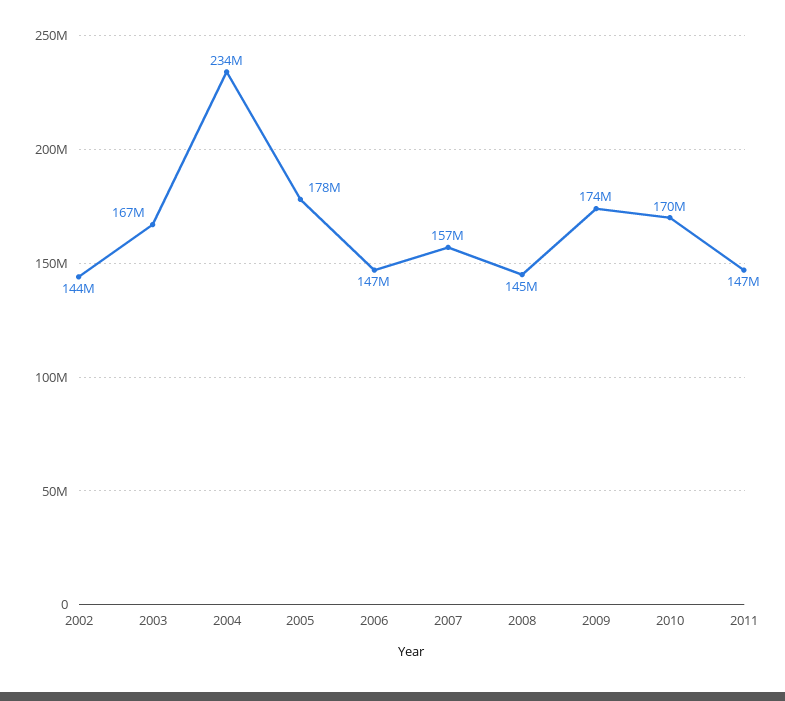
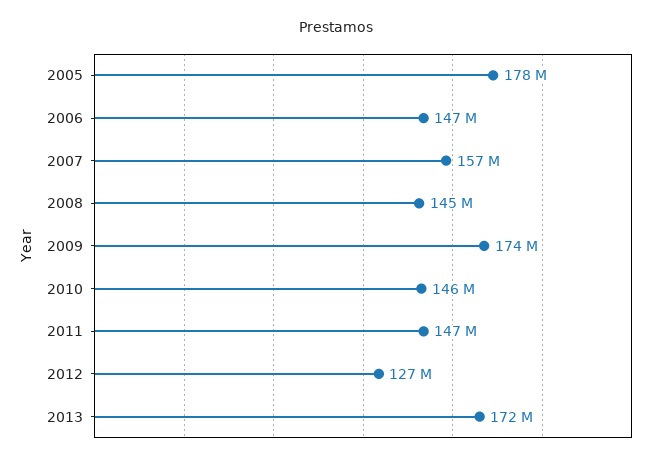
2002: 144000000 -> none
2003: 167000000 -> none
2004: 234000000 -> none
2010: 170000000 -> 146000000
2012: none -> 127000000
2013: none -> 172000000

